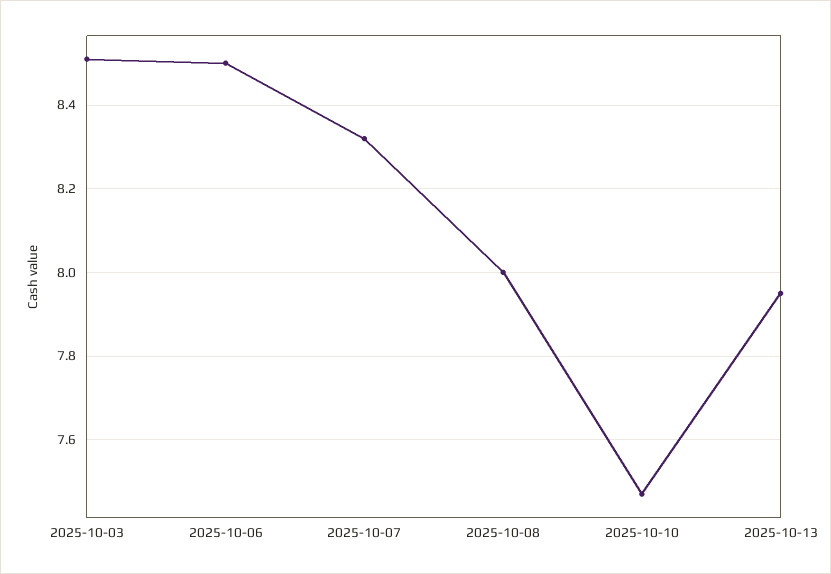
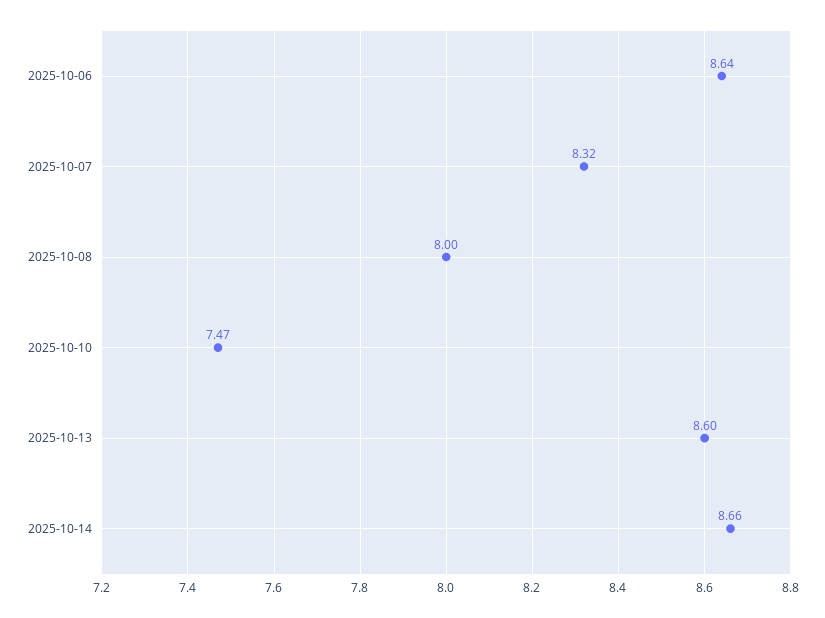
2025-10-03: 8.5 -> none
2025-10-06: 8.5 -> 8.64
2025-10-13: 7.95 -> 8.6
2025-10-14: none -> 8.66

